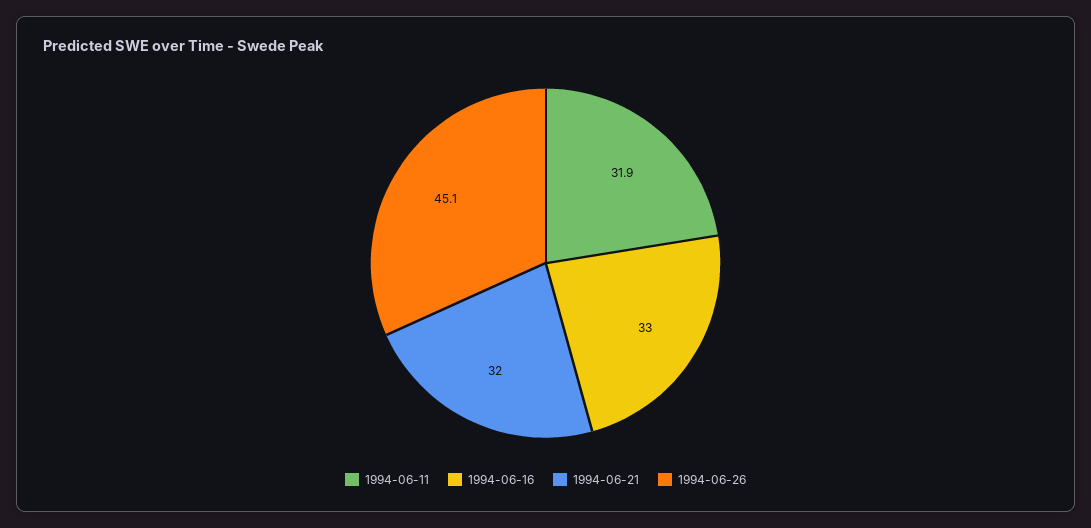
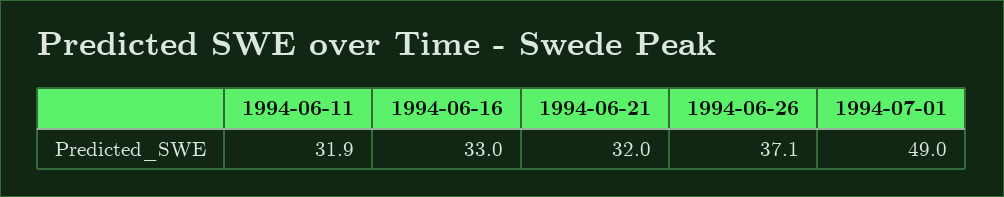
1994-06-26: 45.1 -> 37.1
1994-07-01: none -> 49

